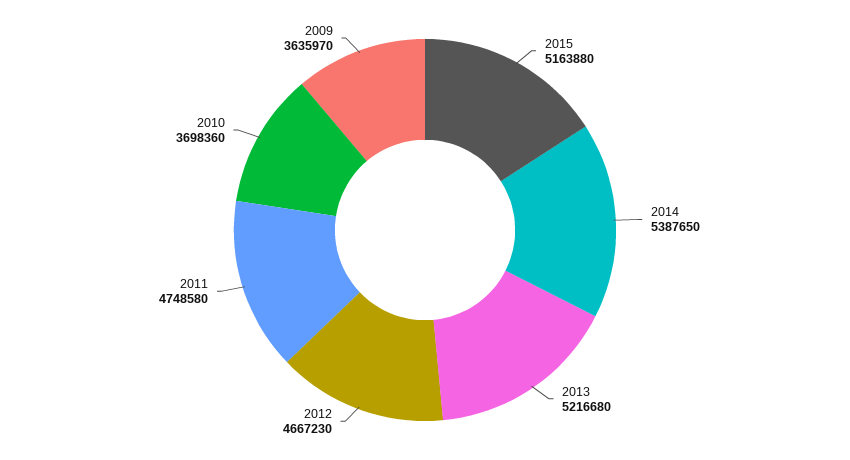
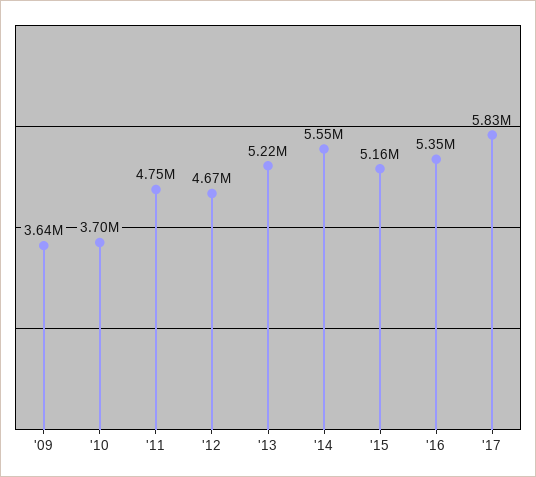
2014: 5387650 -> 5550000
'16: none -> 5350000
'17: none -> 5830000

